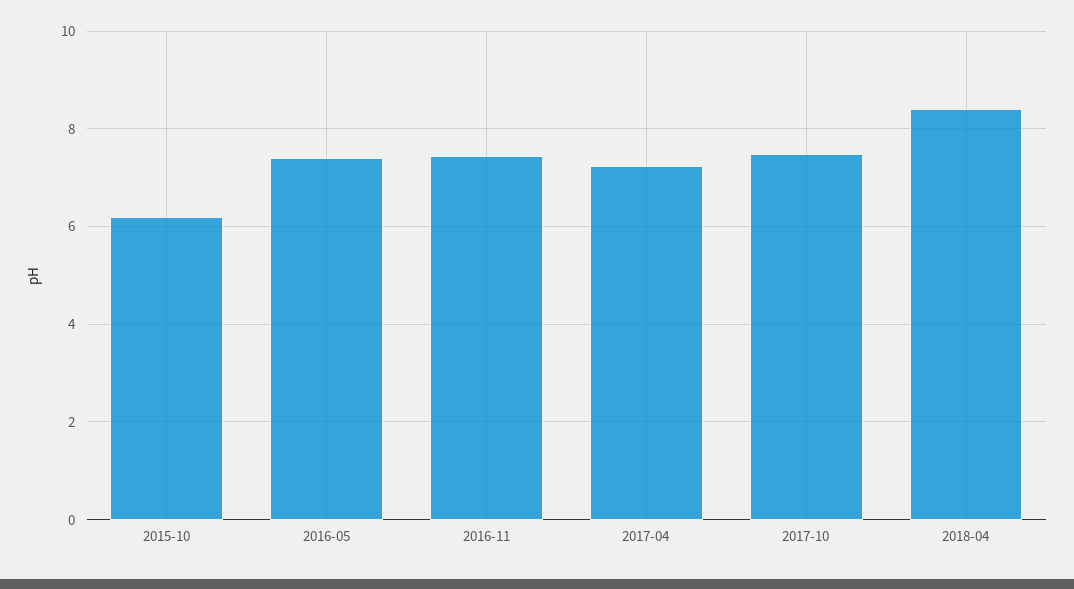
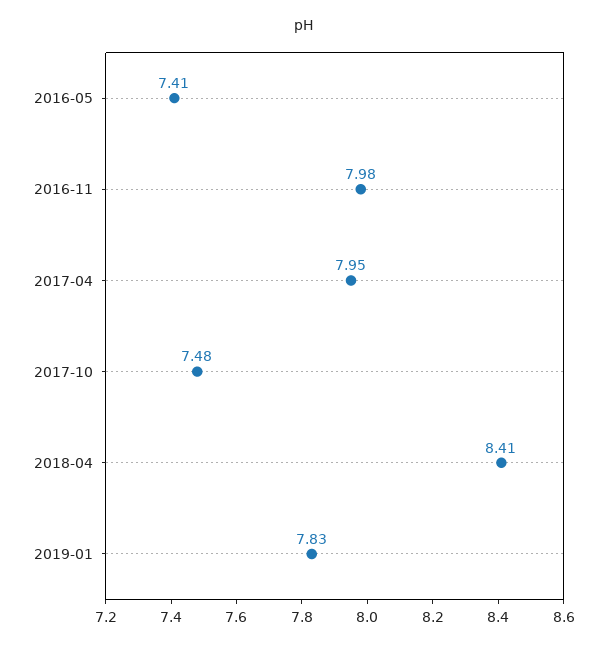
2015-10: 6.2 -> none
2016-11: 7.4 -> 7.98
2017-04: 7.2 -> 7.95
2019-01: none -> 7.83

